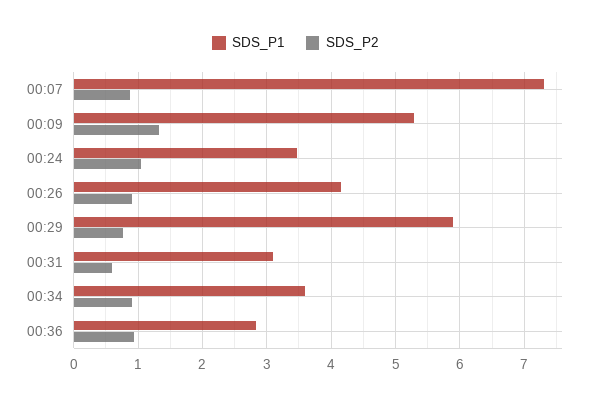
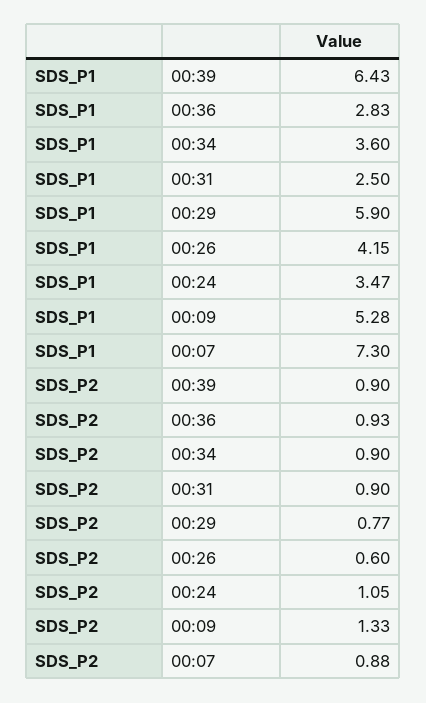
SDS_P2, 00:26: 0.9 -> 0.6
SDS_P1, 00:31: 3.1 -> 2.5
SDS_P2, 00:31: 0.6 -> 0.9
SDS_P1, 00:39: none -> 6.43
SDS_P2, 00:39: none -> 0.9

